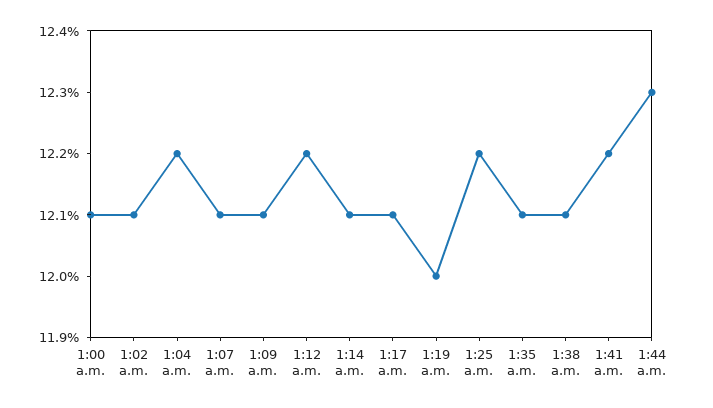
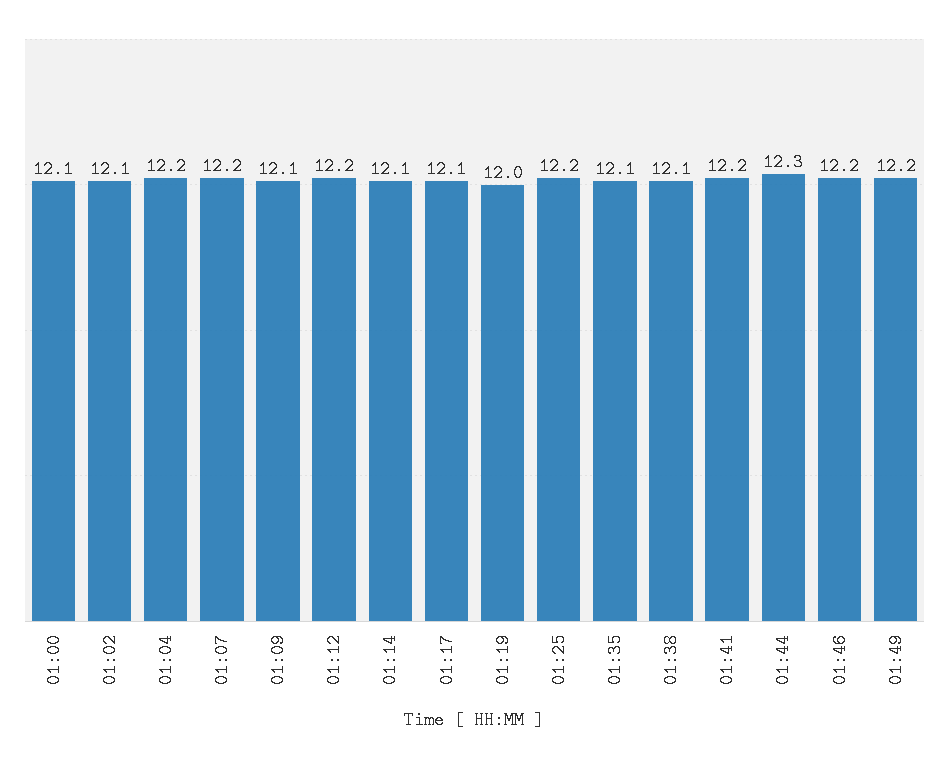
1:07 a.m.: 12.1 -> 12.2
01:46: none -> 12.2
01:49: none -> 12.2

